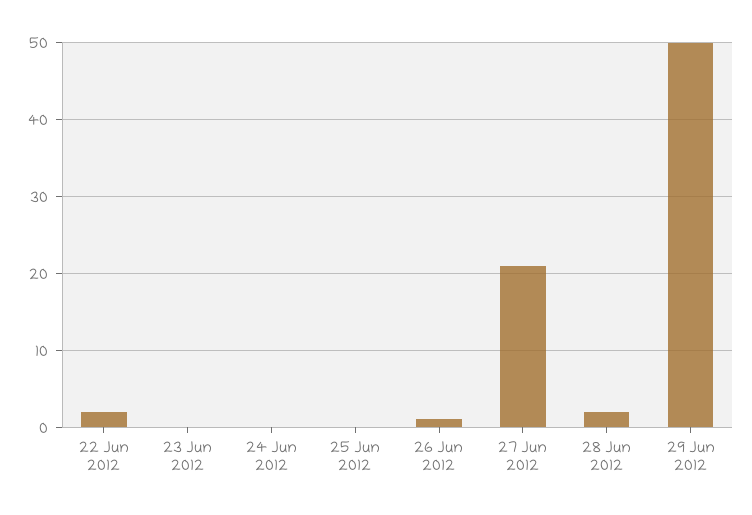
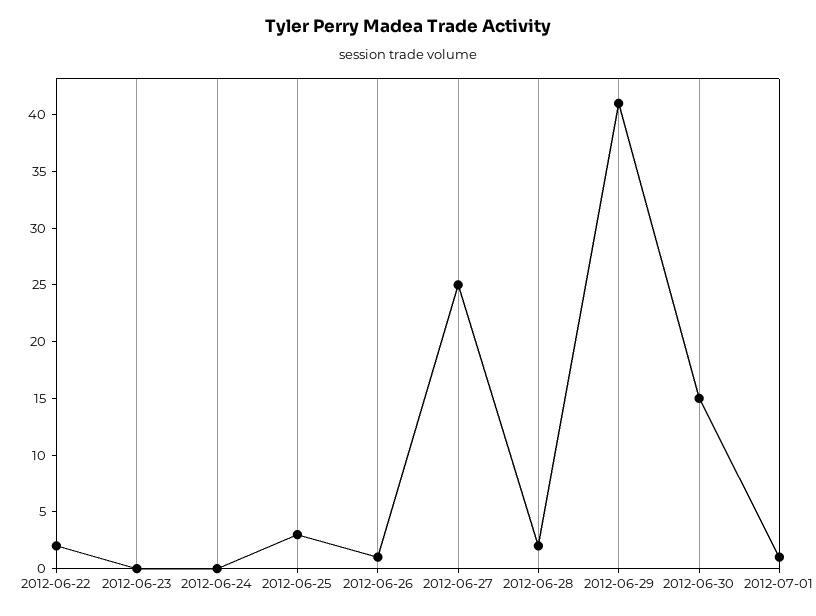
25 Jun 2012: 0 -> 3
27 Jun 2012: 21 -> 25
29 Jun 2012: 50 -> 41
2012-06-30: none -> 15
2012-07-01: none -> 1

